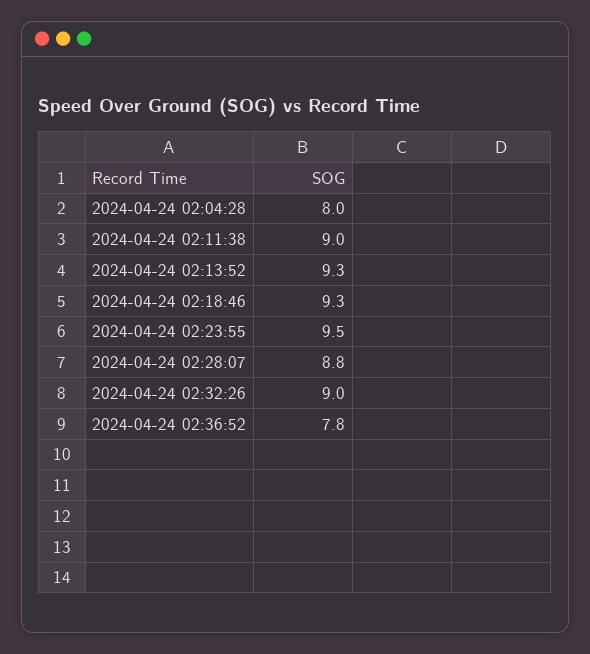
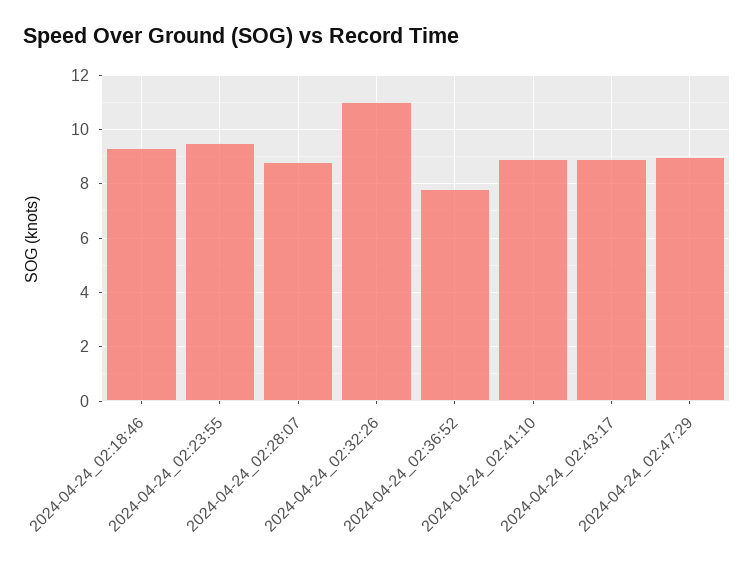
2024-04-24 02:04:28: 8 -> none
2024-04-24 02:11:38: 9 -> none
2024-04-24 02:13:52: 9.3 -> none
2024-04-24 02:32:26: 9 -> 11
2024-04-24_02:41:10: none -> 9
2024-04-24_02:43:17: none -> 9
2024-04-24_02:47:29: none -> 9

